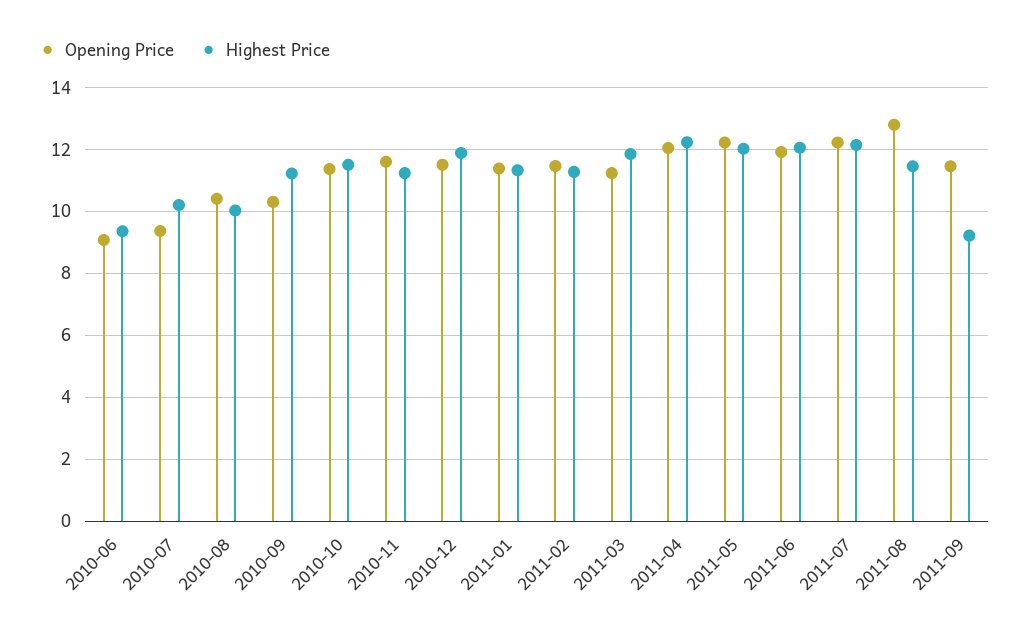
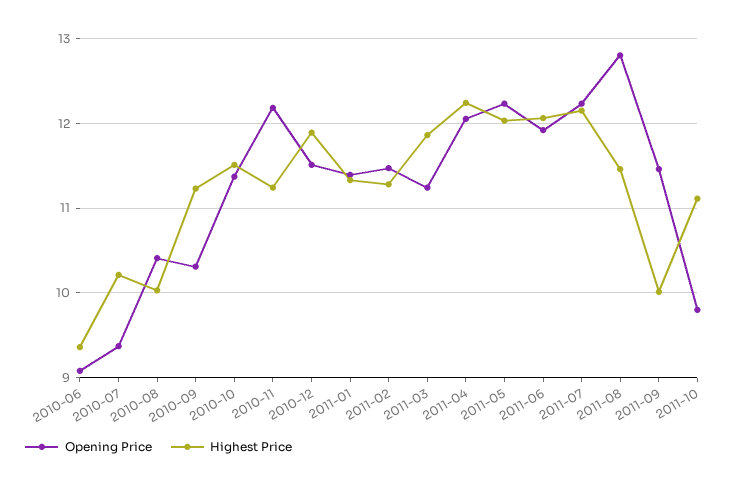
Opening Price, 2010-11: 11.6 -> 12.2
Highest Price, 2011-09: 9.2 -> 10
Opening Price, 2011-10: none -> 9.8
Highest Price, 2011-10: none -> 11.1

